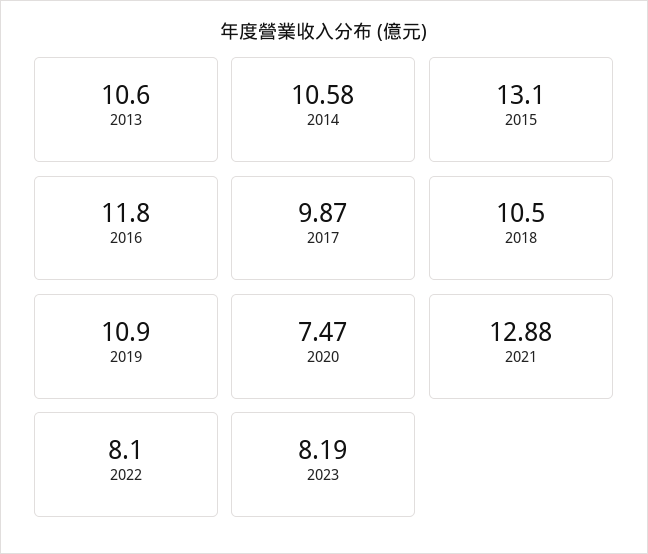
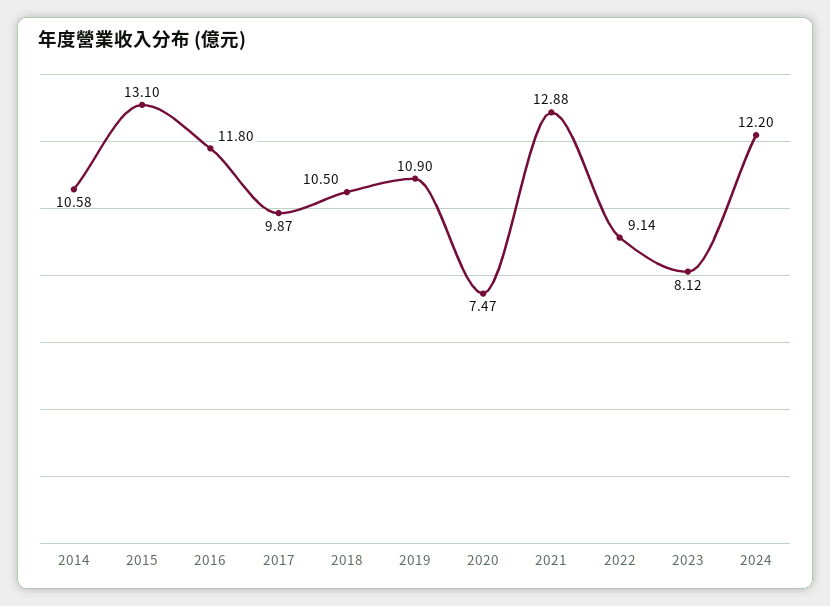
2013: 10.6 -> none
2022: 8.1 -> 9.14
2023: 8.19 -> 8.12
2024: none -> 12.2

